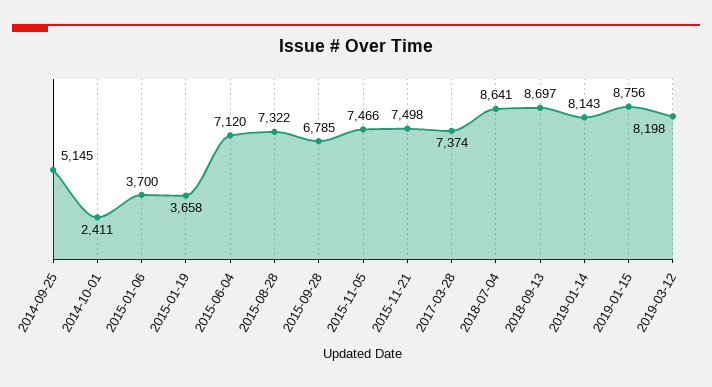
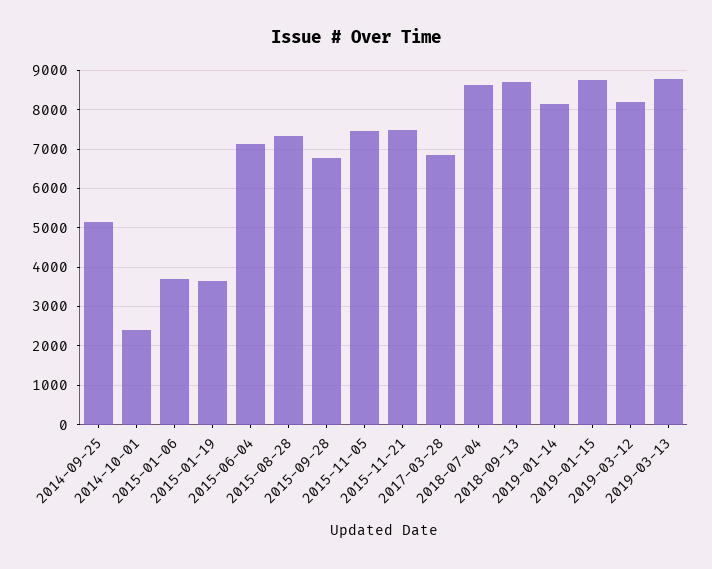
2017-03-28: 7374 -> 6800
2019-03-13: none -> 8800

